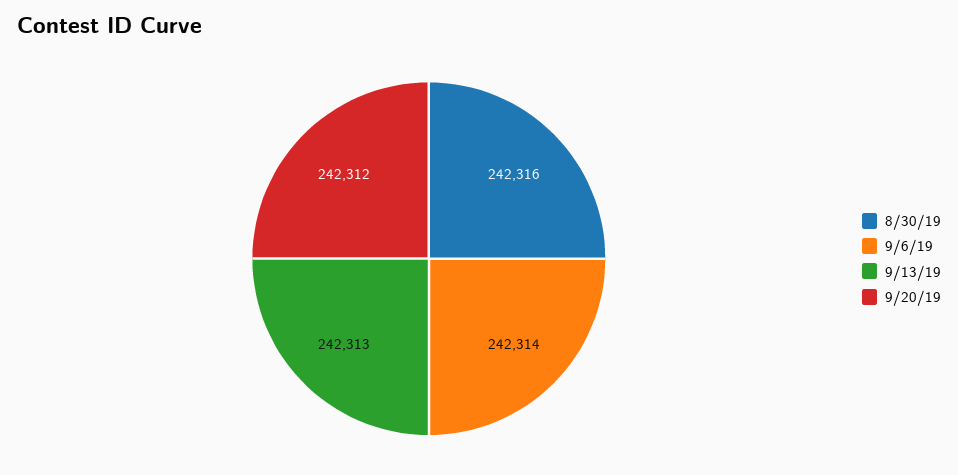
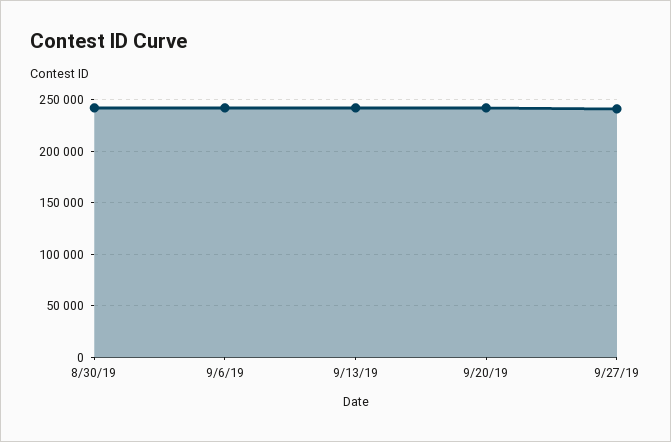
9/27/19: none -> 240000

